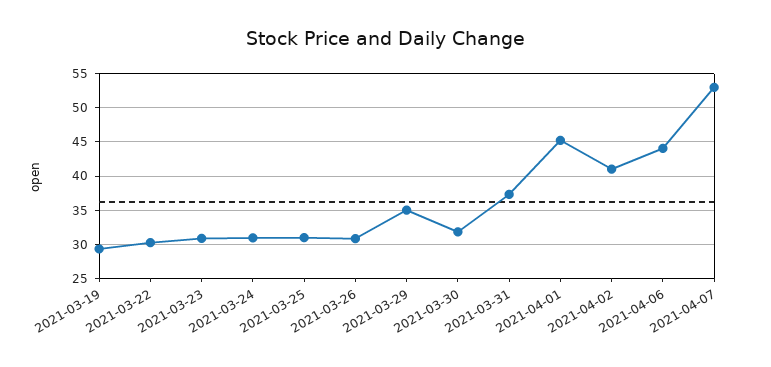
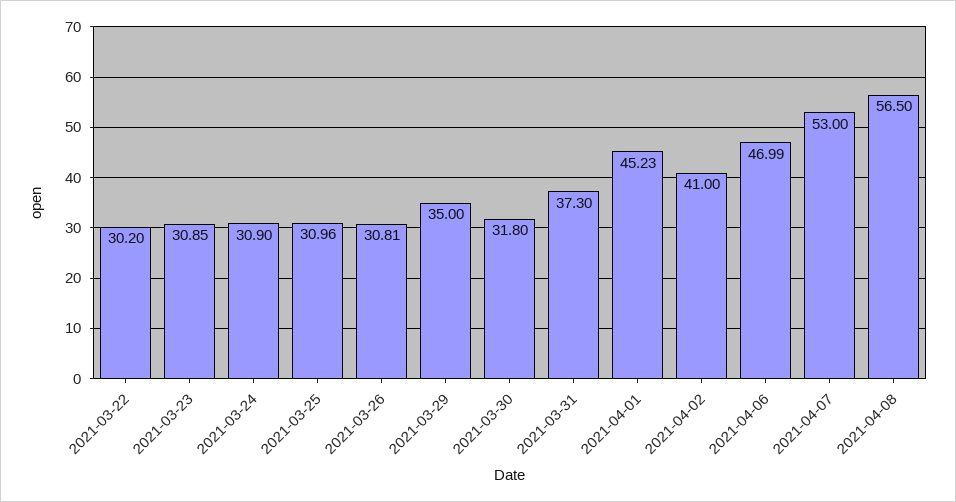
2021-03-19: 29 -> none
2021-04-06: 44 -> 46.99
2021-04-08: none -> 56.5

